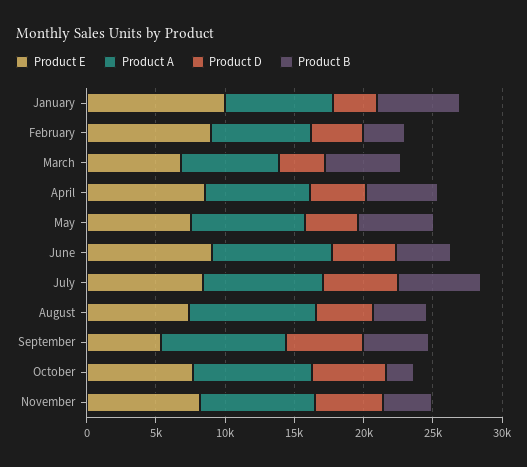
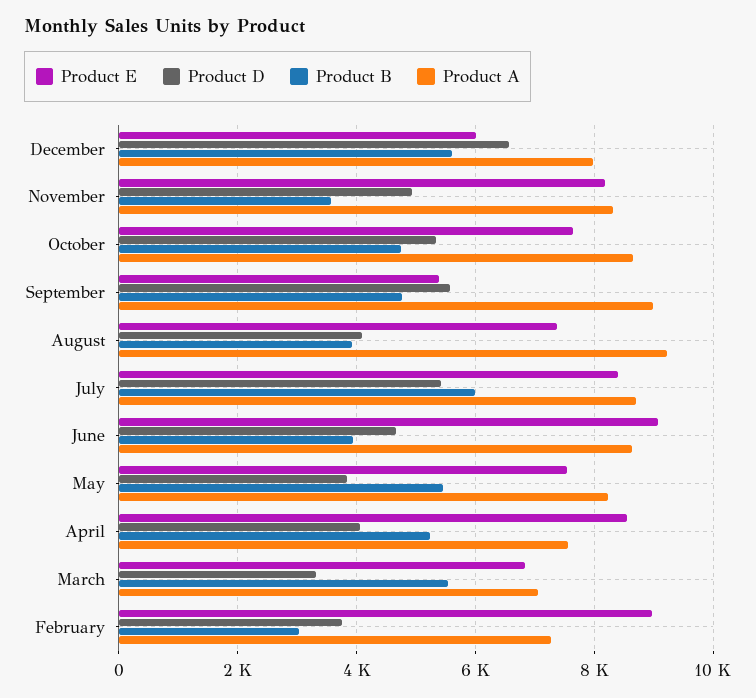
Product E, January: 10000 -> none
Product A, January: 8000 -> none
Product D, January: 3000 -> none
Product B, January: 6000 -> none
Product B, October: 2000 -> 4800
Product E, December: none -> 6000
Product D, December: none -> 6600
Product B, December: none -> 5600
Product A, December: none -> 8000

